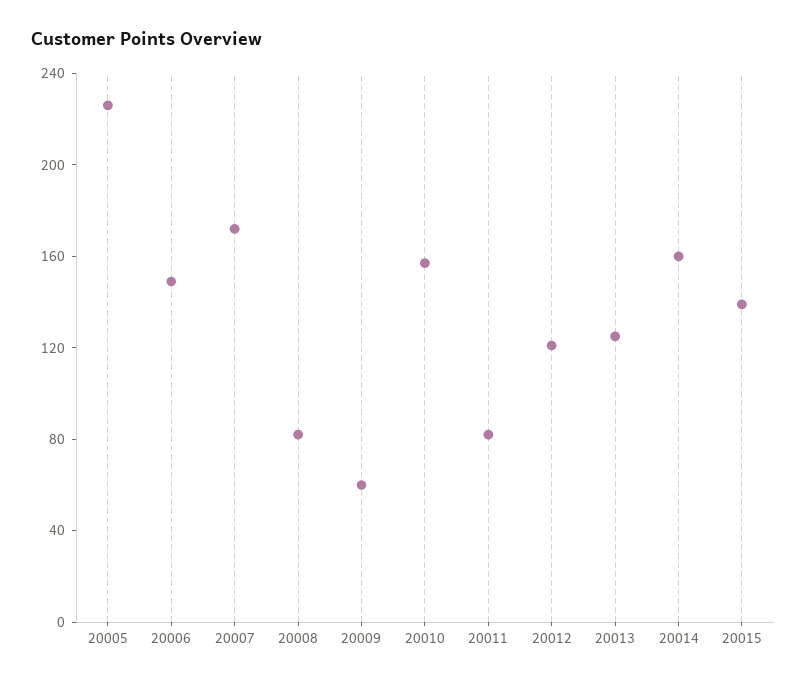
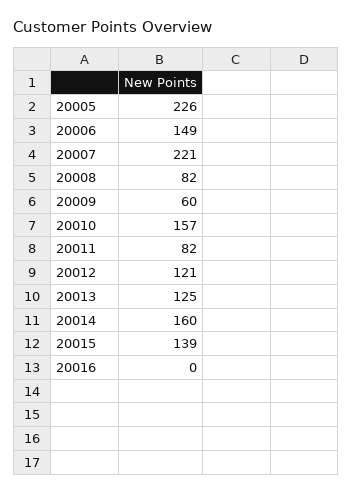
20007: 170 -> 221
20016: none -> 0

